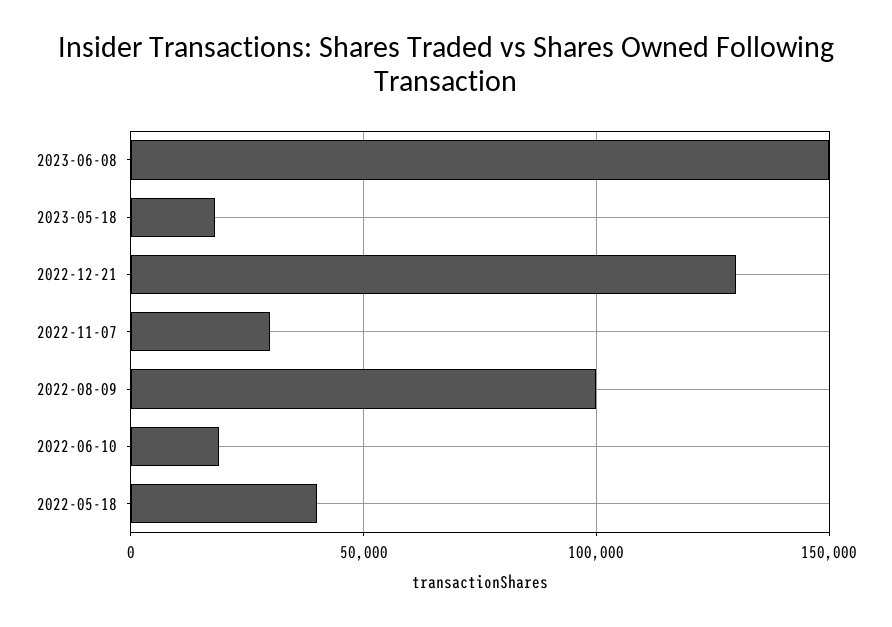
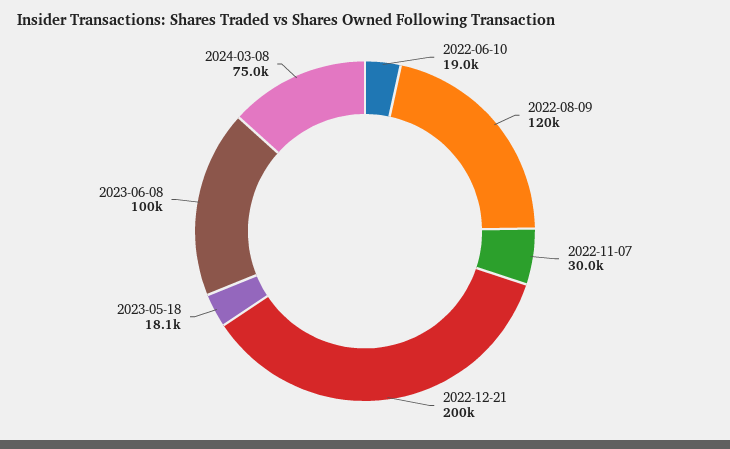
2023-06-08: 150000 -> 100000
2022-12-21: 130000 -> 200000
2022-08-09: 100000 -> 120000
2022-05-18: 40000 -> none
2024-03-08: none -> 75000

